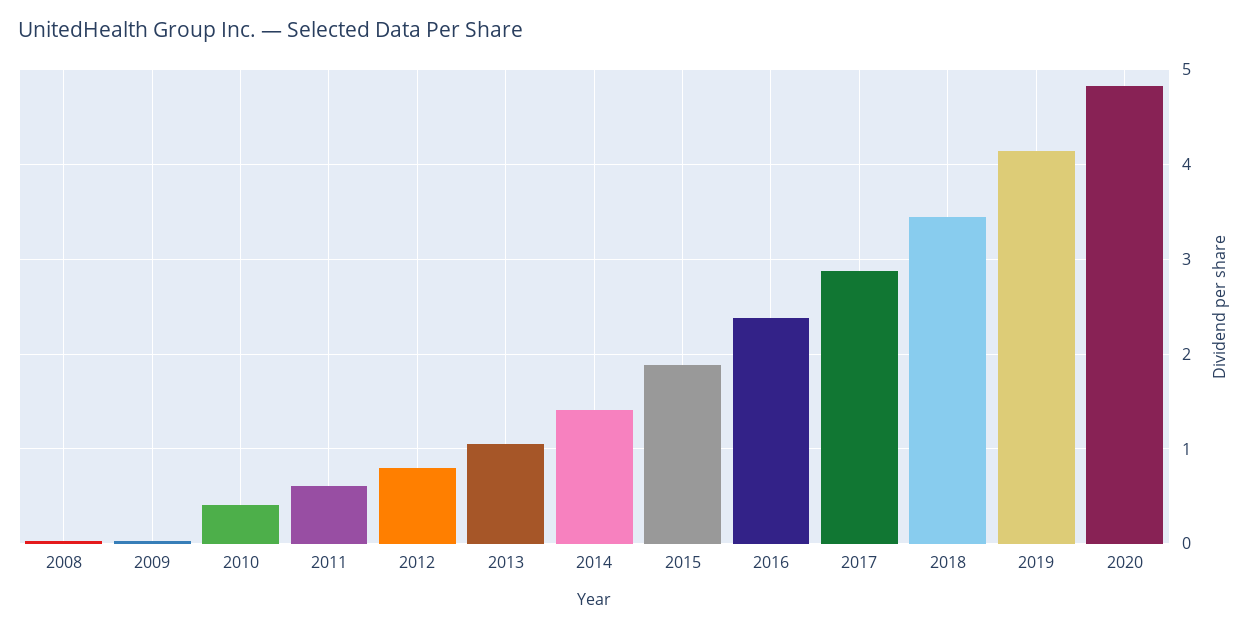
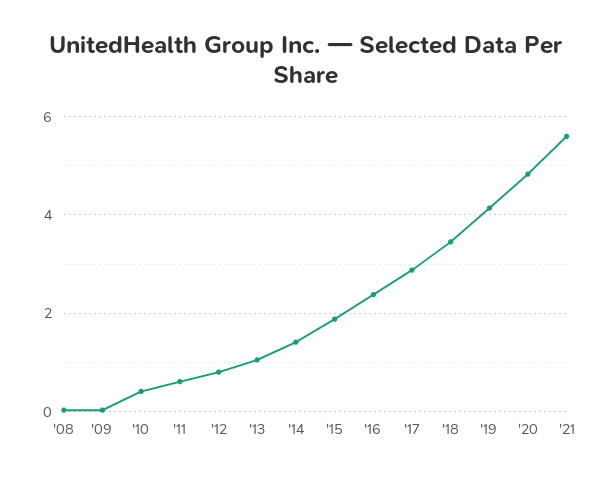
'21: none -> 5.6

